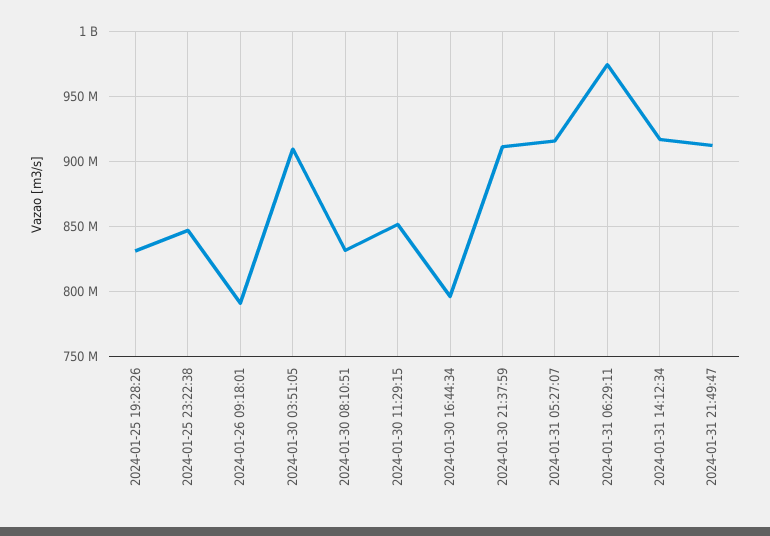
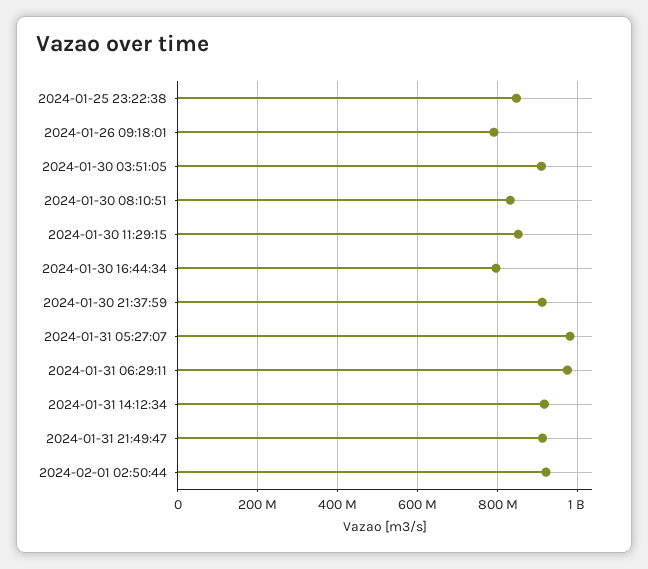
2024-01-25 19:28:26: 830000000 -> none
2024-01-31 05:27:07: 915000000 -> 980000000
2024-02-01 02:50:44: none -> 920000000

